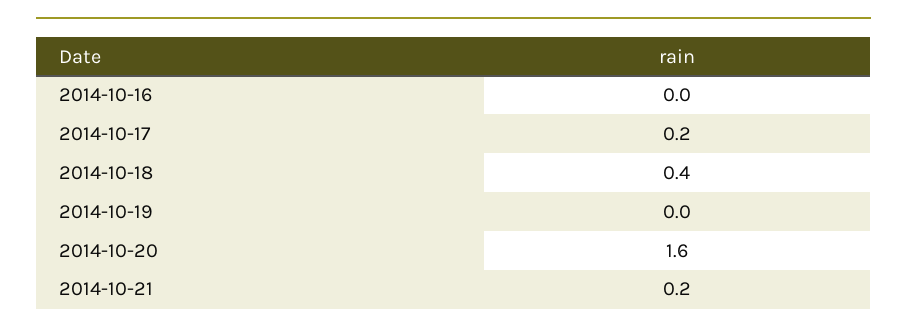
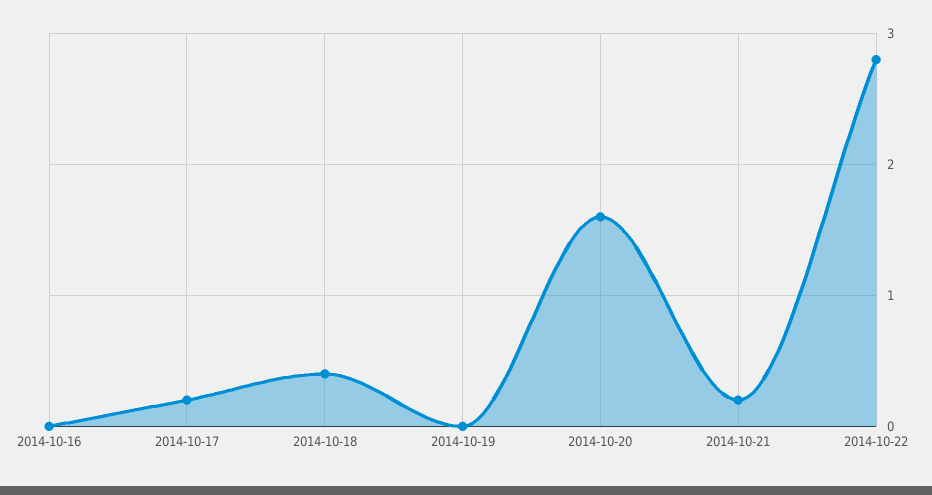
2014-10-22: none -> 2.8

